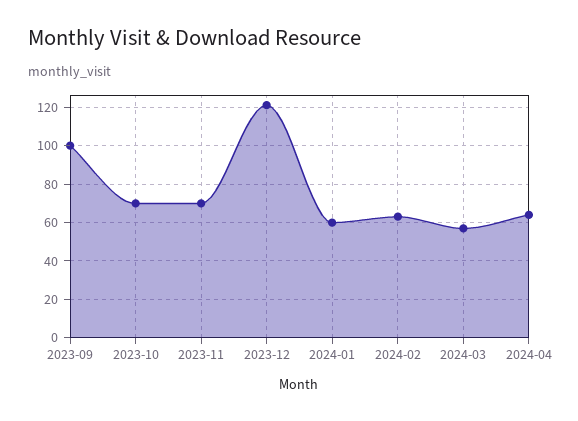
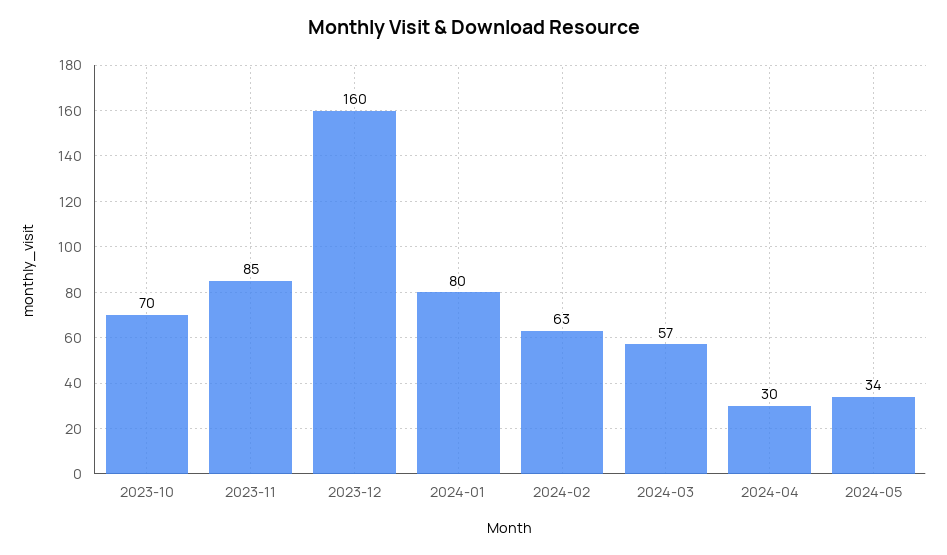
2023-09: 100 -> none
2023-11: 70 -> 85
2023-12: 120 -> 160
2024-01: 60 -> 80
2024-04: 65 -> 30
2024-05: none -> 34

